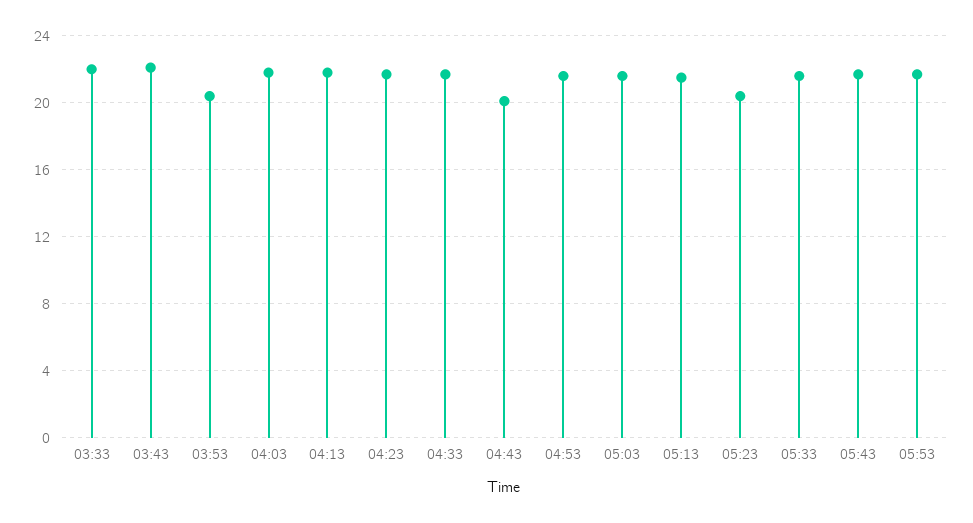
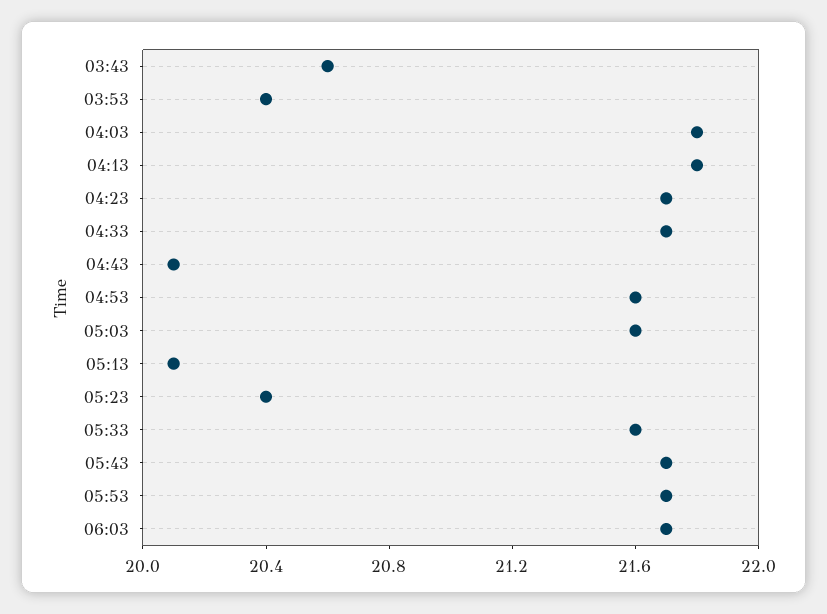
03:33: 22 -> none
03:43: 22 -> 20.6
05:13: 21.5 -> 20.1
06:03: none -> 21.7

